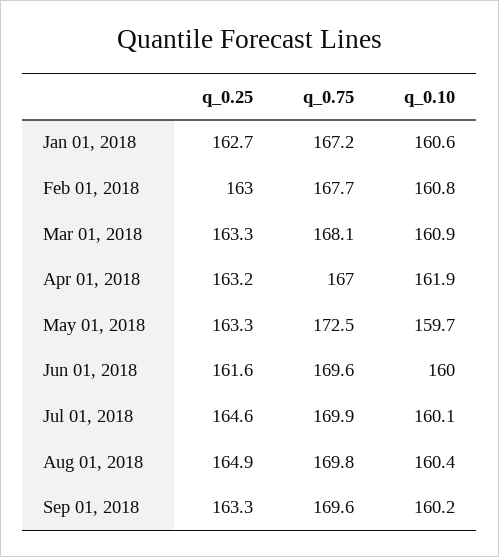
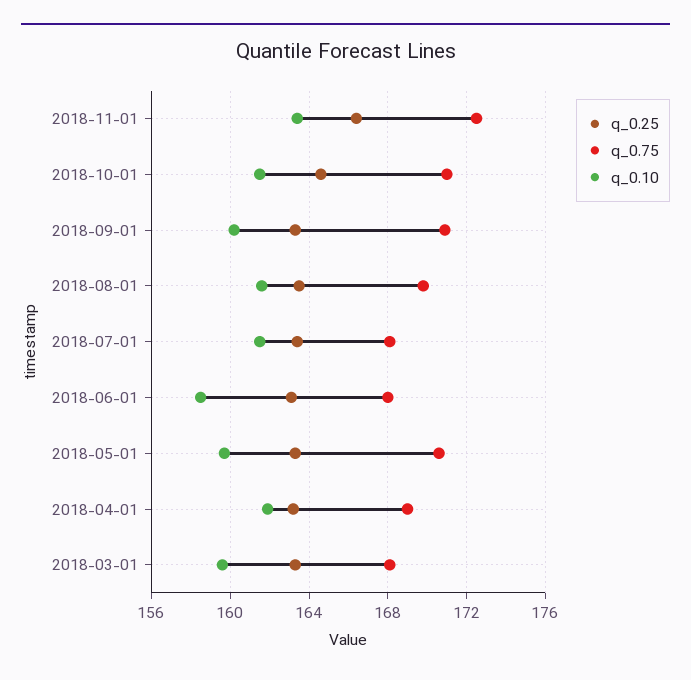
q_0.25, Jan 01, 2018: 162.7 -> none
q_0.75, Jan 01, 2018: 167.2 -> none
q_0.10, Jan 01, 2018: 160.6 -> none
q_0.25, Feb 01, 2018: 163 -> none
q_0.75, Feb 01, 2018: 167.7 -> none
q_0.10, Feb 01, 2018: 160.8 -> none
q_0.10, Mar 01, 2018: 160.9 -> 159.5
q_0.75, Apr 01, 2018: 167 -> 169
q_0.75, May 01, 2018: 172.5 -> 170.5
q_0.25, Jun 01, 2018: 161.6 -> 163
q_0.75, Jun 01, 2018: 169.6 -> 168
q_0.10, Jun 01, 2018: 160 -> 158.5
q_0.25, Jul 01, 2018: 164.6 -> 163.5
q_0.75, Jul 01, 2018: 169.9 -> 168
q_0.10, Jul 01, 2018: 160.1 -> 161.5
q_0.25, Aug 01, 2018: 164.9 -> 163.5
q_0.10, Aug 01, 2018: 160.4 -> 161.5
q_0.75, Sep 01, 2018: 169.6 -> 171
q_0.25, 2018-11-01: none -> 166.5
q_0.75, 2018-11-01: none -> 172.5
q_0.10, 2018-11-01: none -> 163.5
q_0.25, 2018-10-01: none -> 164.5
q_0.75, 2018-10-01: none -> 171
q_0.10, 2018-10-01: none -> 161.5

